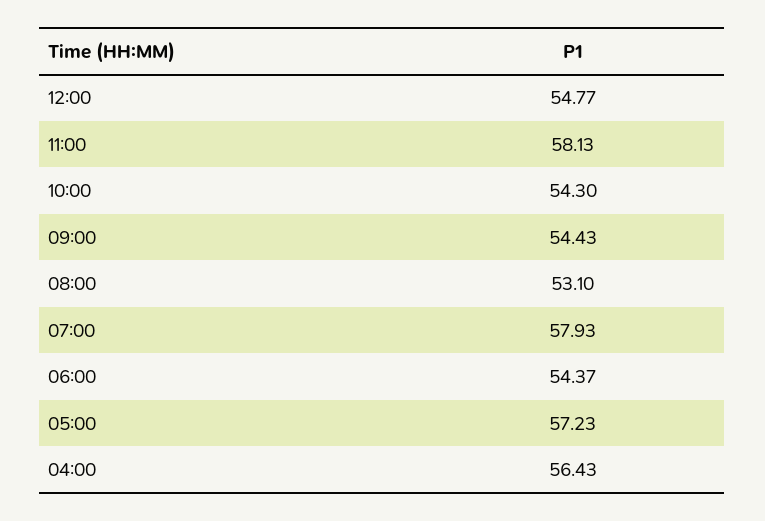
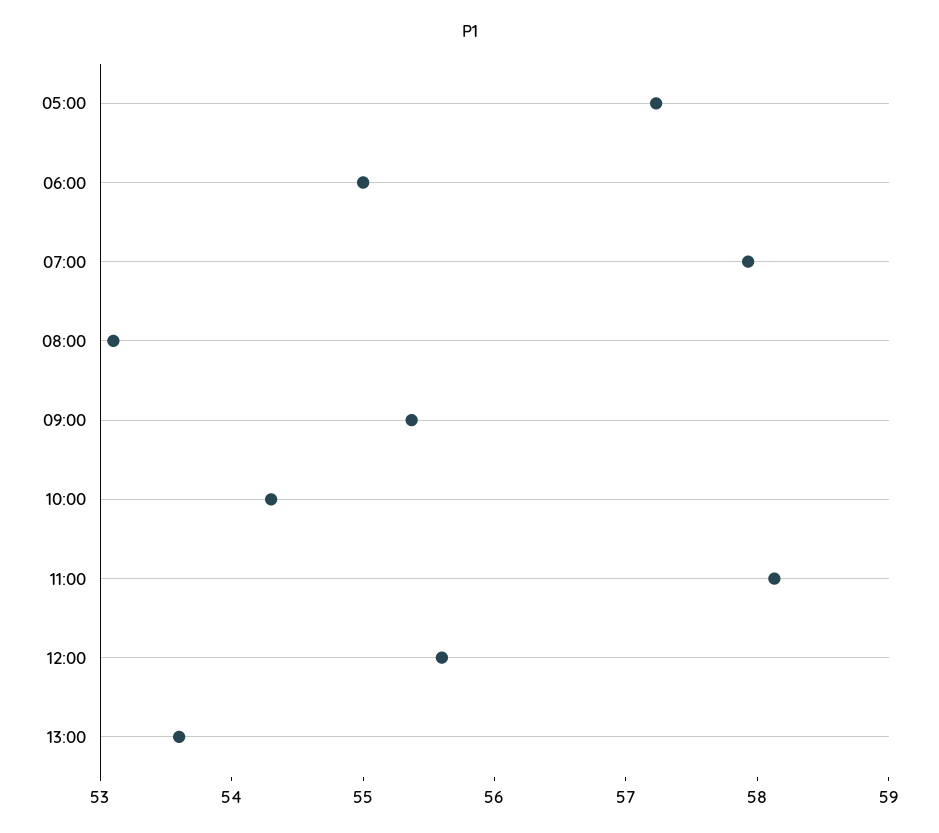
12:00: 54.77 -> 55.6
09:00: 54.43 -> 55.4
06:00: 54.37 -> 55
04:00: 56.43 -> none
13:00: none -> 53.6

